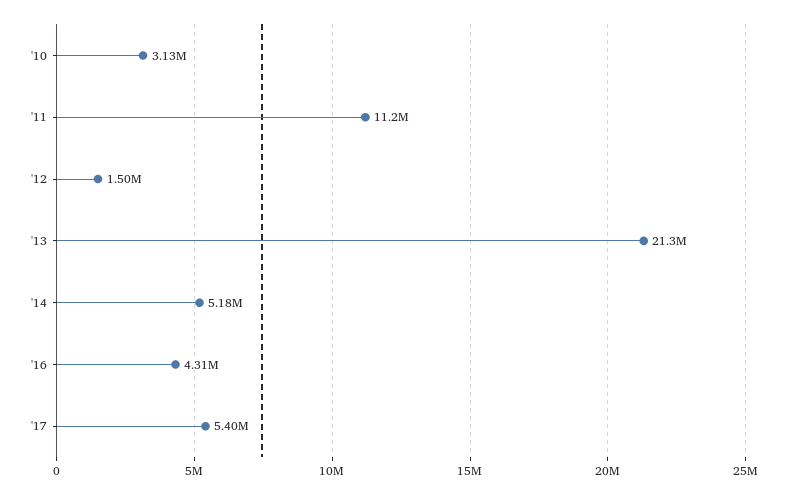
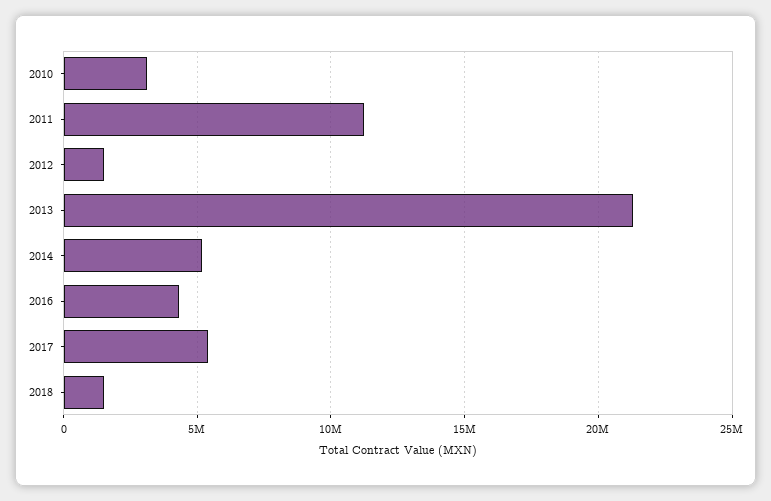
2018: none -> 1500000

